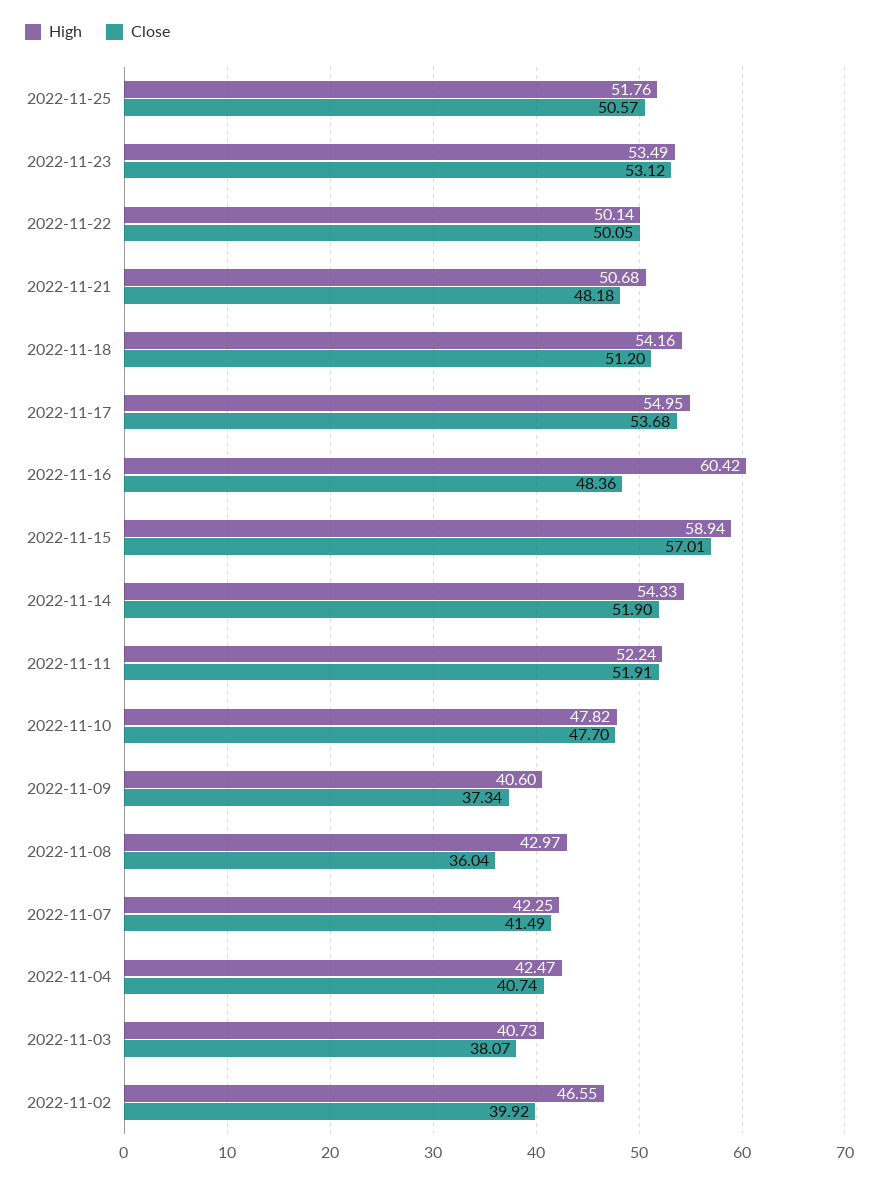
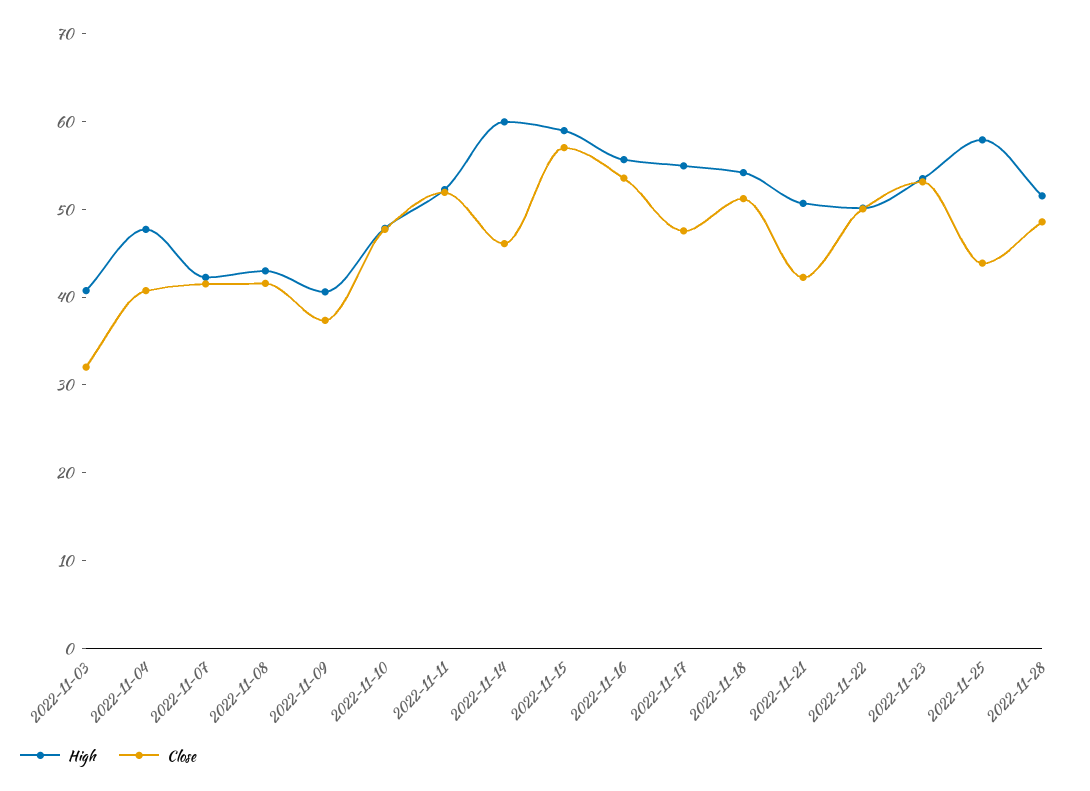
High, 2022-11-25: 51.76 -> 58
Close, 2022-11-25: 50.57 -> 44
Close, 2022-11-21: 48.18 -> 42
Close, 2022-11-17: 53.68 -> 48
High, 2022-11-16: 60.42 -> 56
Close, 2022-11-16: 48.36 -> 54
High, 2022-11-14: 54.33 -> 60
Close, 2022-11-14: 51.9 -> 46
Close, 2022-11-08: 36.04 -> 42
High, 2022-11-04: 42.47 -> 48
Close, 2022-11-03: 38.07 -> 32
High, 2022-11-02: 46.55 -> none
Close, 2022-11-02: 39.92 -> none
High, 2022-11-28: none -> 52
Close, 2022-11-28: none -> 48

